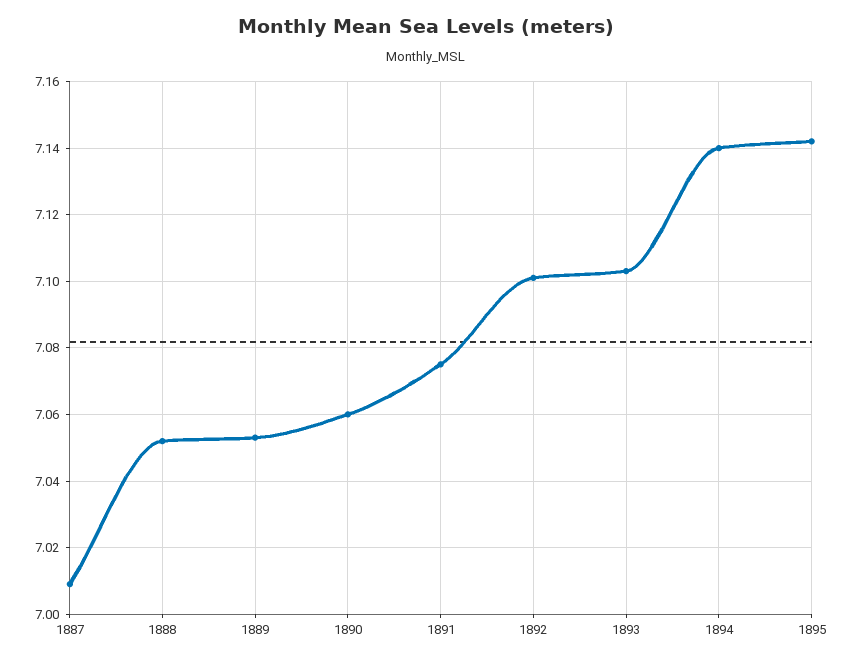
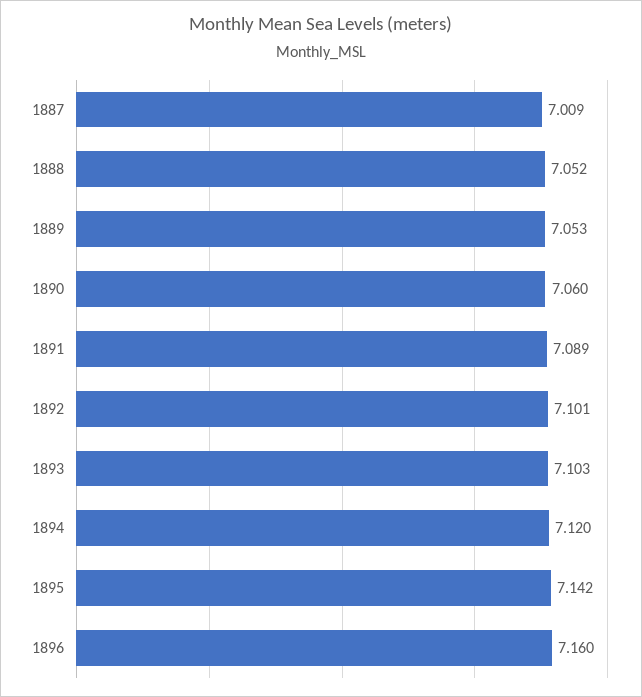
1891: 7.075 -> 7.089
1894: 7.14 -> 7.12
1896: none -> 7.16

